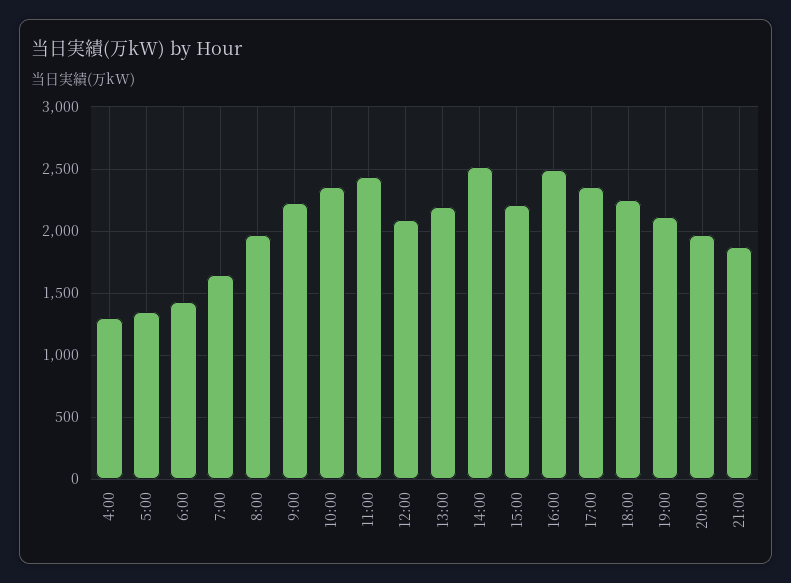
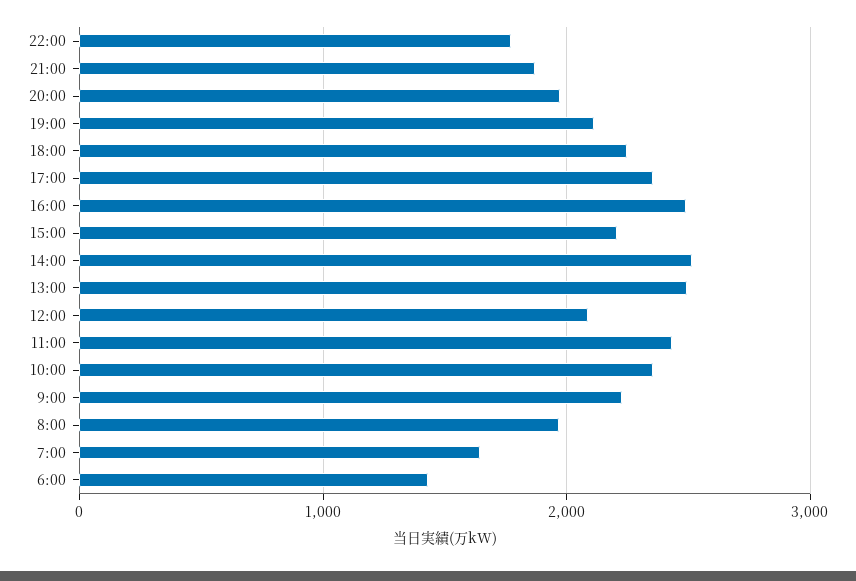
4:00: 1300 -> none
5:00: 1350 -> none
13:00: 2200 -> 2500
22:00: none -> 1800

